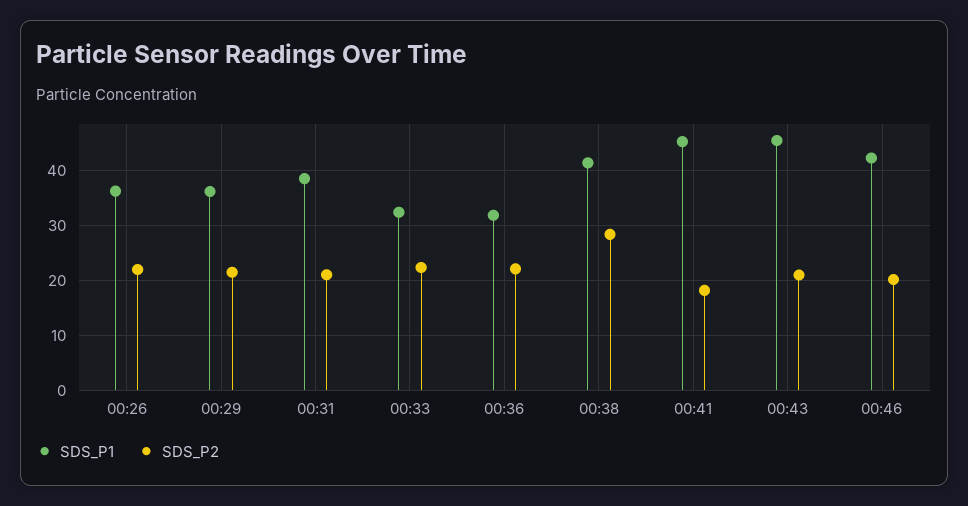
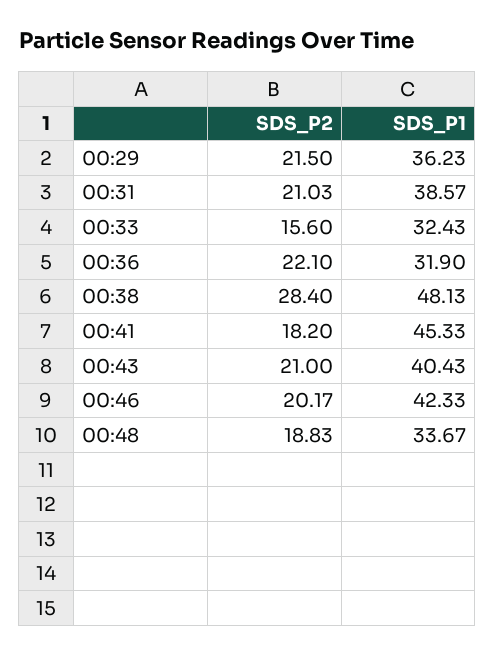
SDS_P1, 00:26: 36 -> none
SDS_P2, 00:26: 22 -> none
SDS_P2, 00:33: 22 -> 15.6
SDS_P1, 00:38: 42 -> 48.13
SDS_P1, 00:43: 46 -> 40.43
SDS_P2, 00:48: none -> 18.83
SDS_P1, 00:48: none -> 33.67

